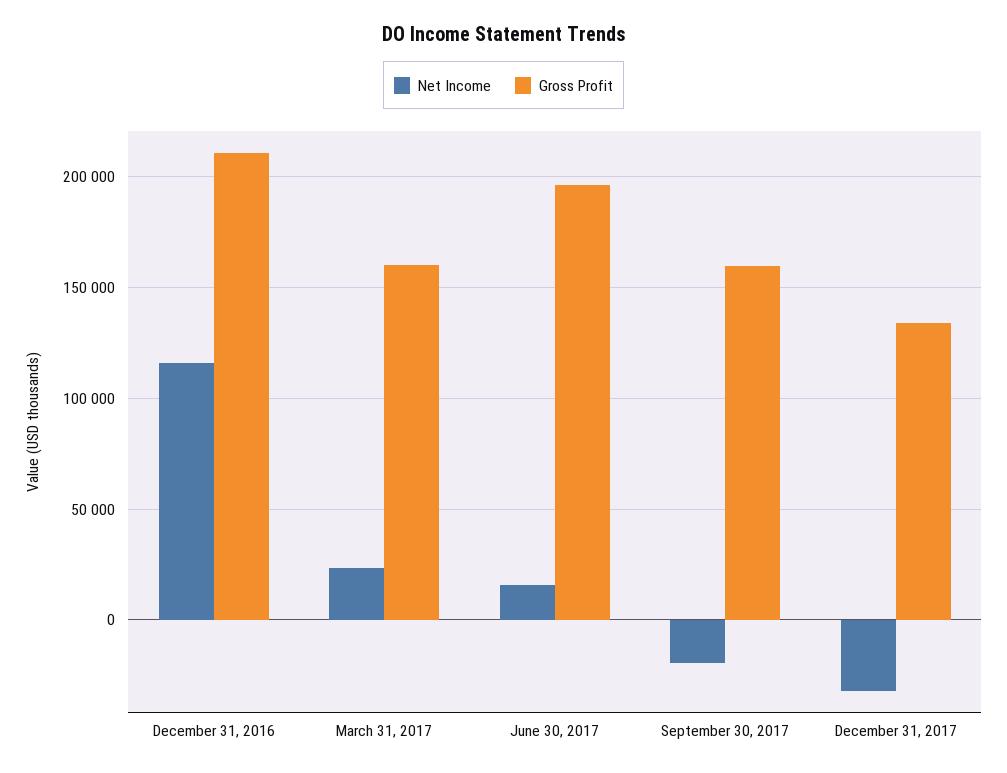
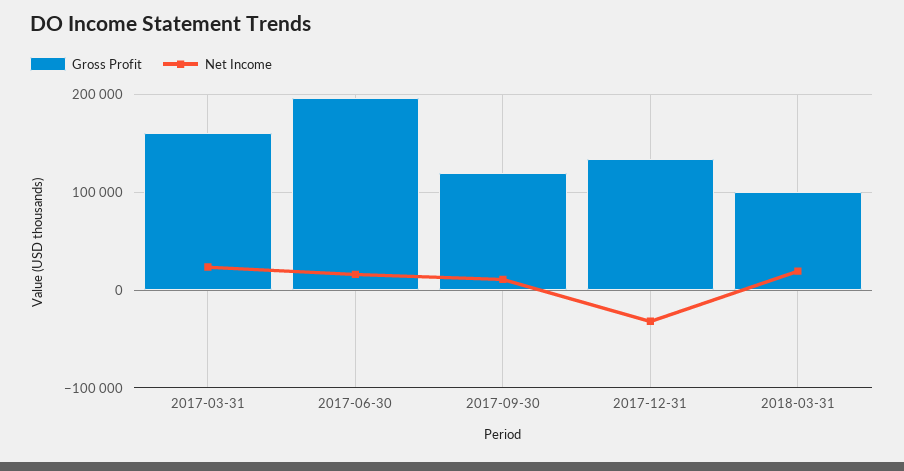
Net Income, December 31, 2016: 115000 -> none
Gross Profit, December 31, 2016: 210000 -> none
Net Income, September 30, 2017: -20000 -> 10000
Gross Profit, September 30, 2017: 160000 -> 120000
Gross Profit, 2018-03-31: none -> 100000
Net Income, 2018-03-31: none -> 20000

